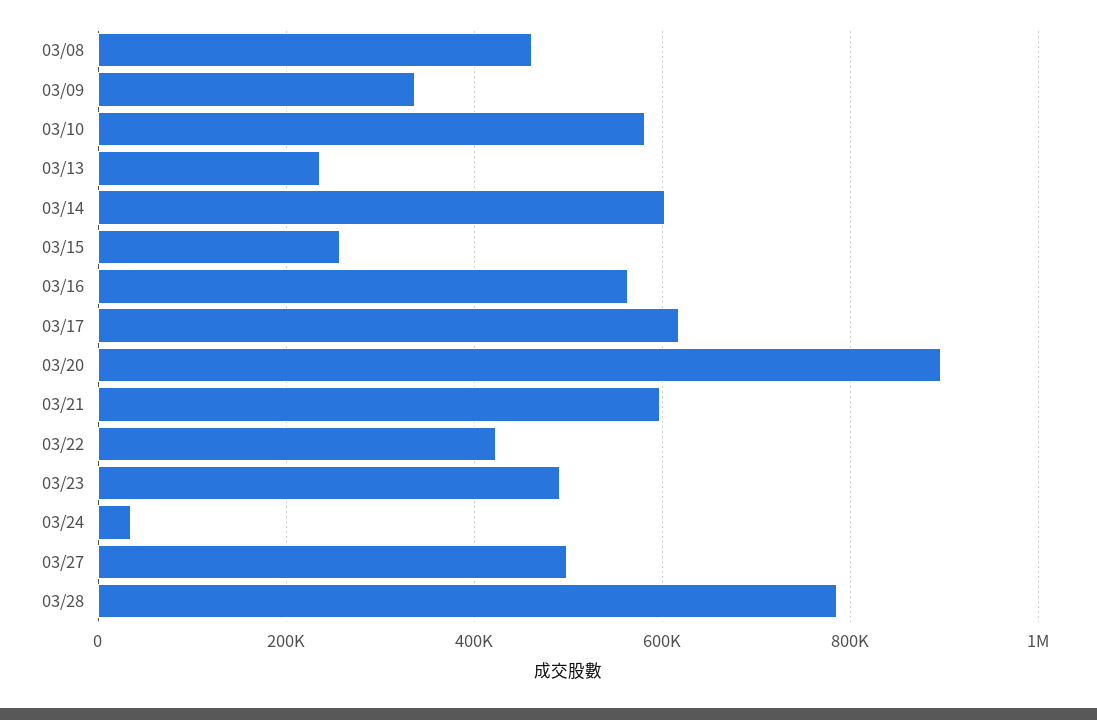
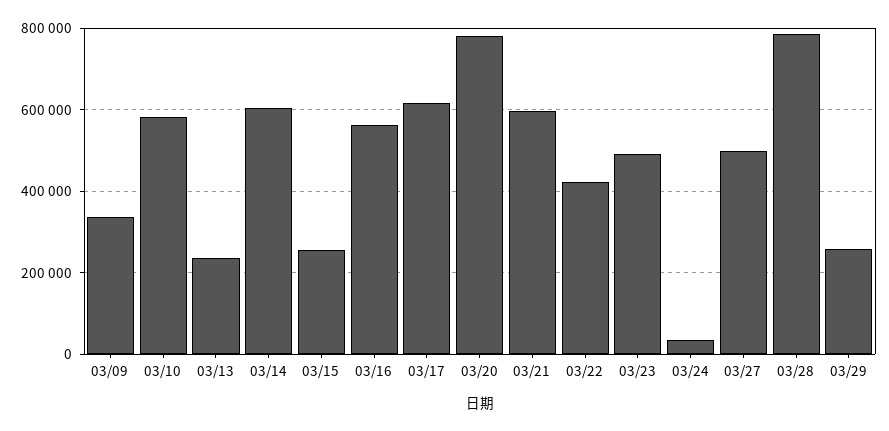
03/08: 460000 -> none
03/20: 900000 -> 780000
03/29: none -> 260000

